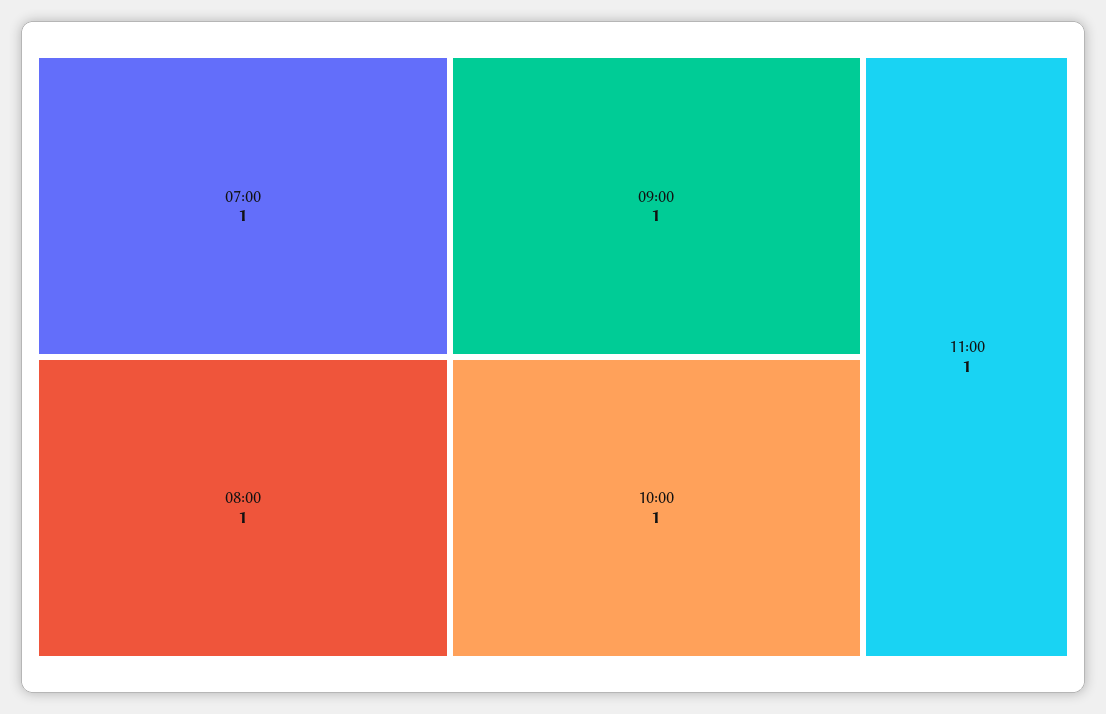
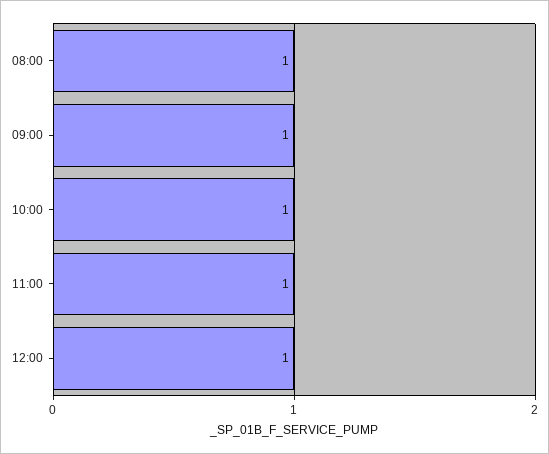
07:00: 1 -> none
12:00: none -> 1

